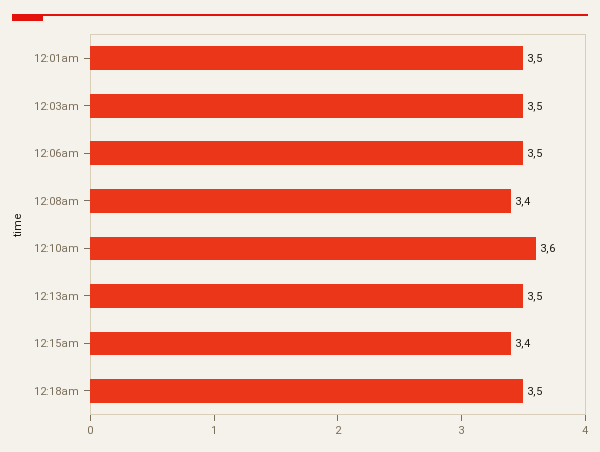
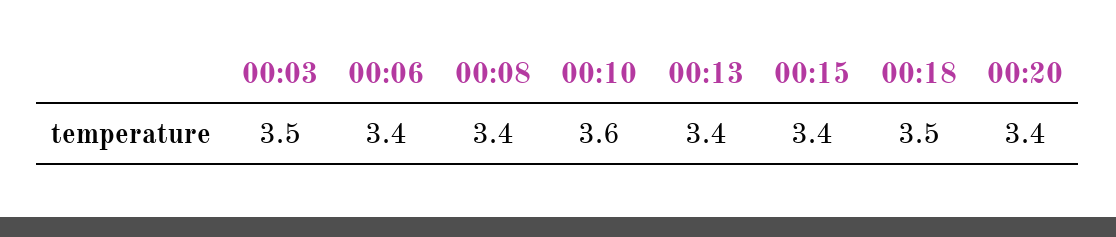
12:01am: 3.5 -> none
12:06am: 3.5 -> 3.4
12:13am: 3.5 -> 3.4
00:20: none -> 3.4

